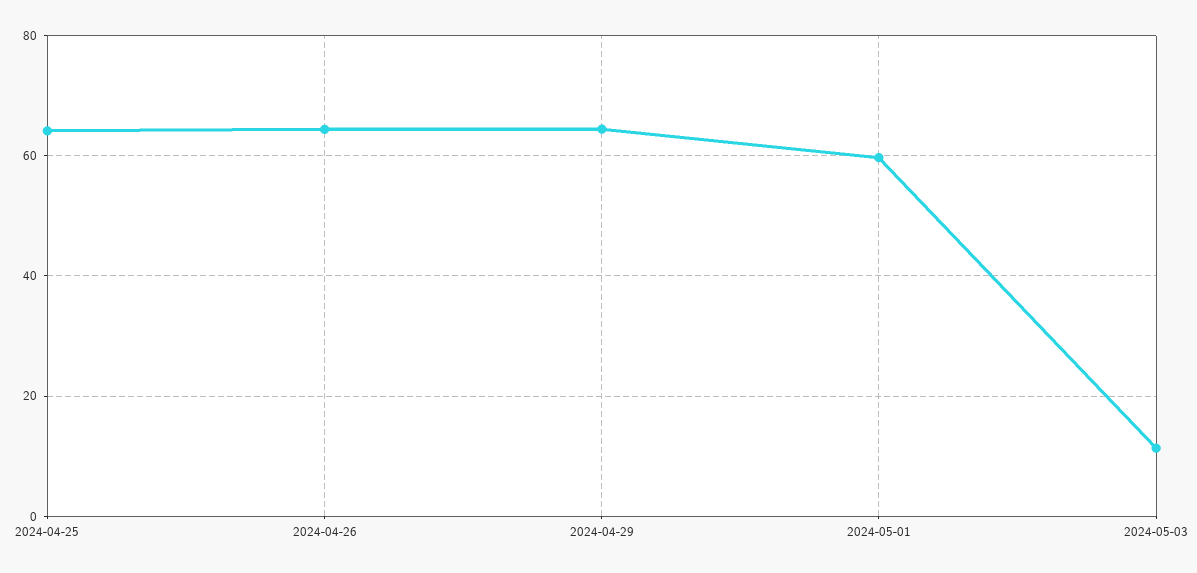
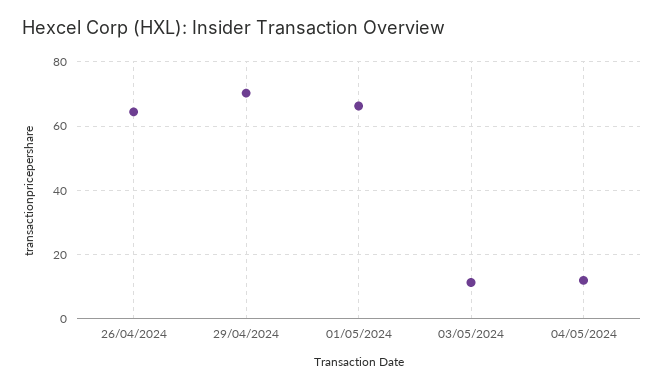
2024-04-25: 64 -> none
2024-04-29: 64 -> 70
2024-05-01: 60 -> 66
04/05/2024: none -> 12

